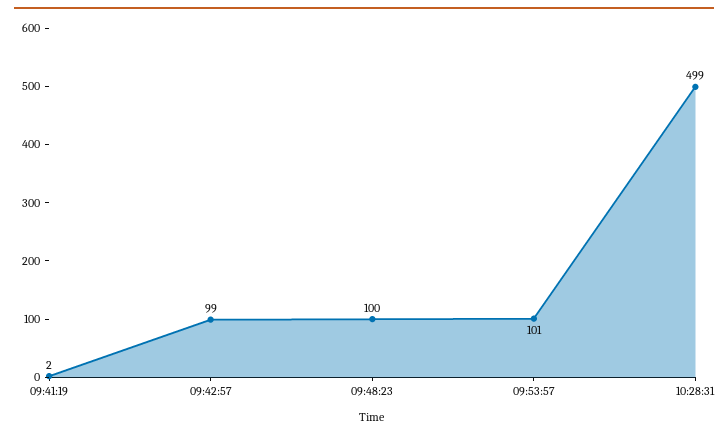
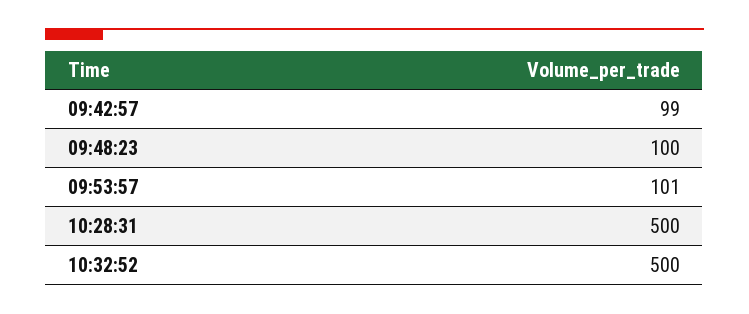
09:41:19: 2 -> none
10:28:31: 499 -> 500
10:32:52: none -> 500

